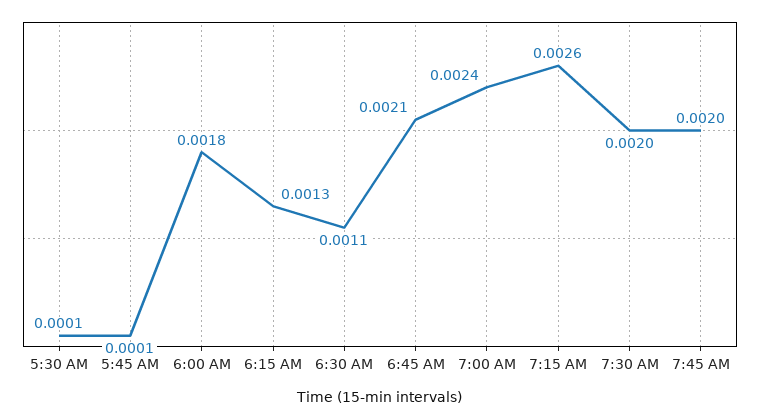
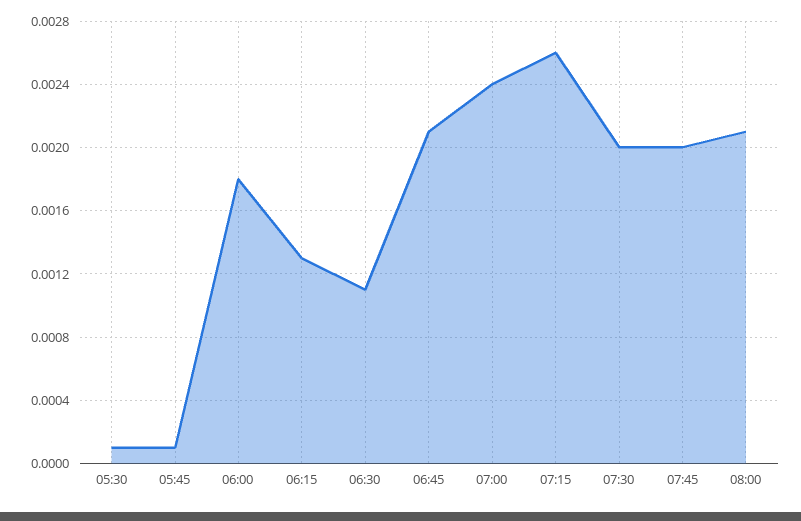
08:00: none -> 0.0021

